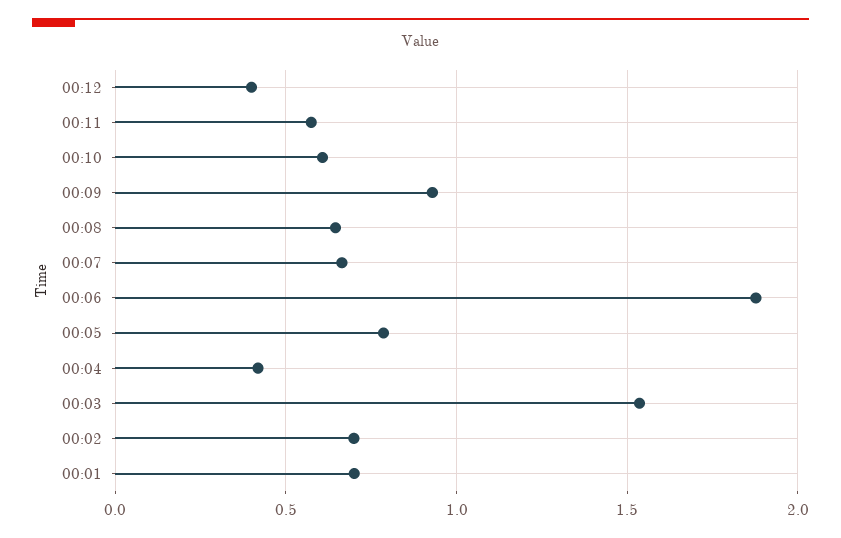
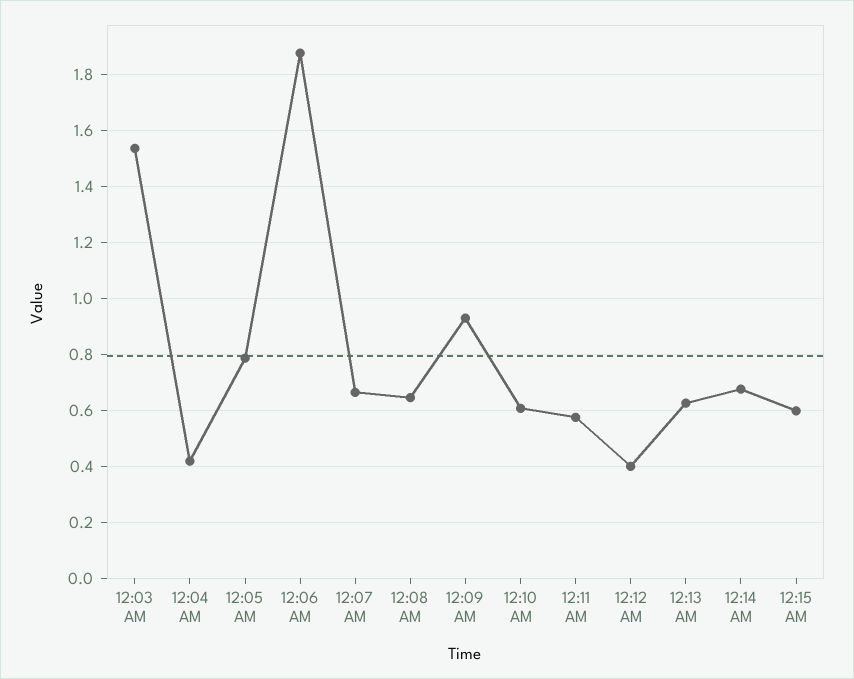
00:02: 0.7 -> none
00:01: 0.7 -> none
12:13 AM: none -> 0.625
12:14 AM: none -> 0.675
12:15 AM: none -> 0.6

